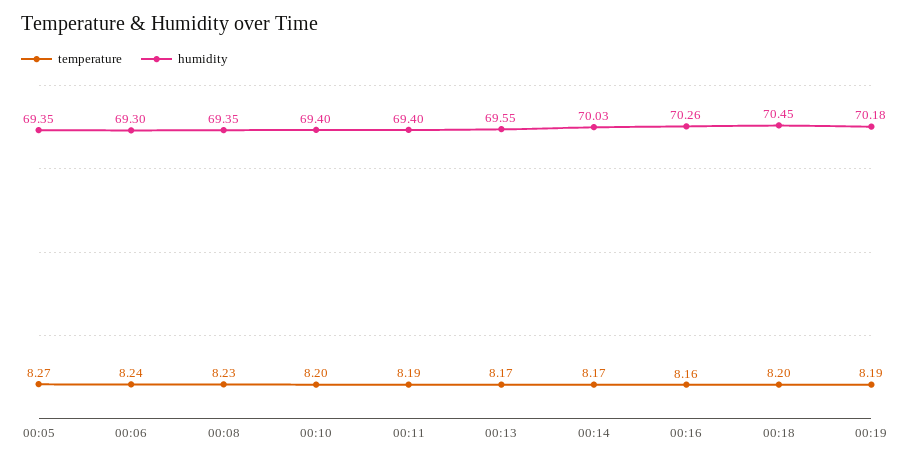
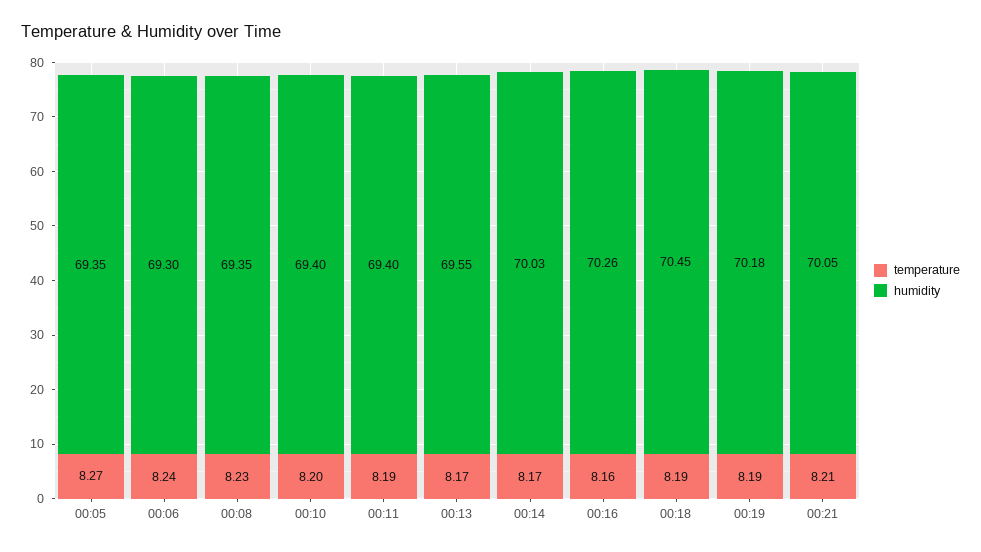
temperature, 00:18: 8.2 -> 8.19
temperature, 00:21: none -> 8.21
humidity, 00:21: none -> 70.05

